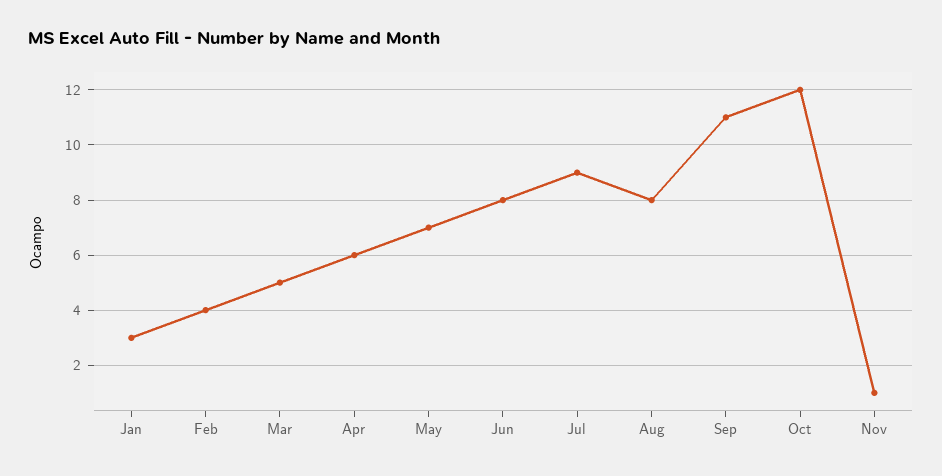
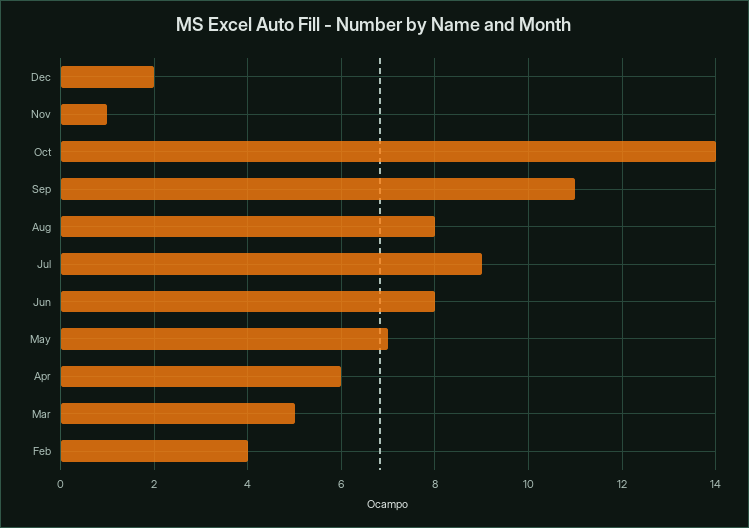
Jan: 3 -> none
Oct: 12 -> 14
Dec: none -> 2

